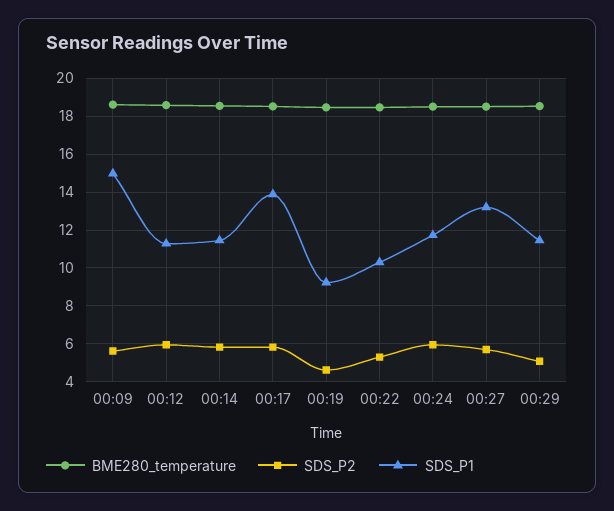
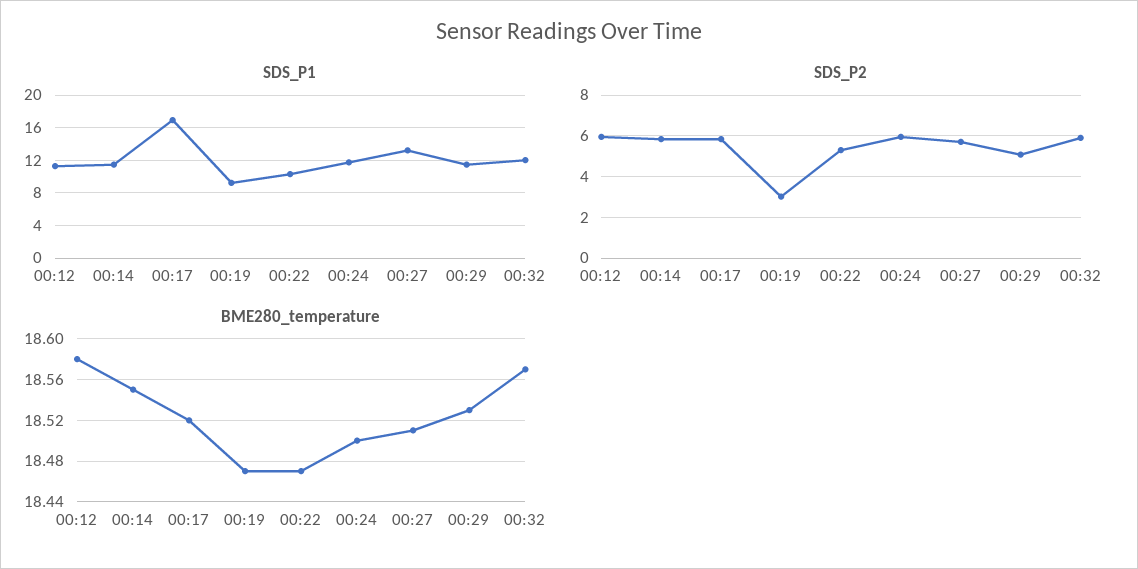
BME280_temperature, 00:09: 18.5 -> none
SDS_P2, 00:09: 5.5 -> none
SDS_P1, 00:09: 15 -> none
SDS_P1, 00:17: 14 -> 17
SDS_P2, 00:19: 4.5 -> 3
SDS_P1, 00:32: none -> 12
SDS_P2, 00:32: none -> 6
BME280_temperature, 00:32: none -> 18.57

